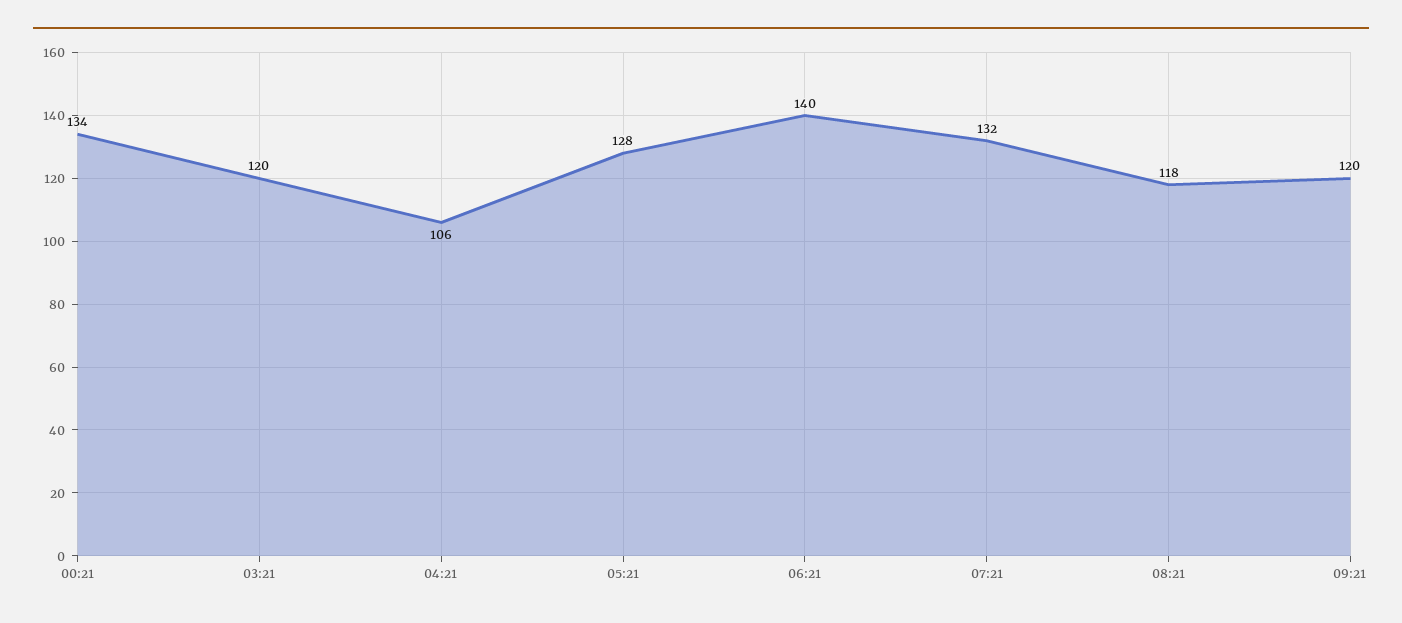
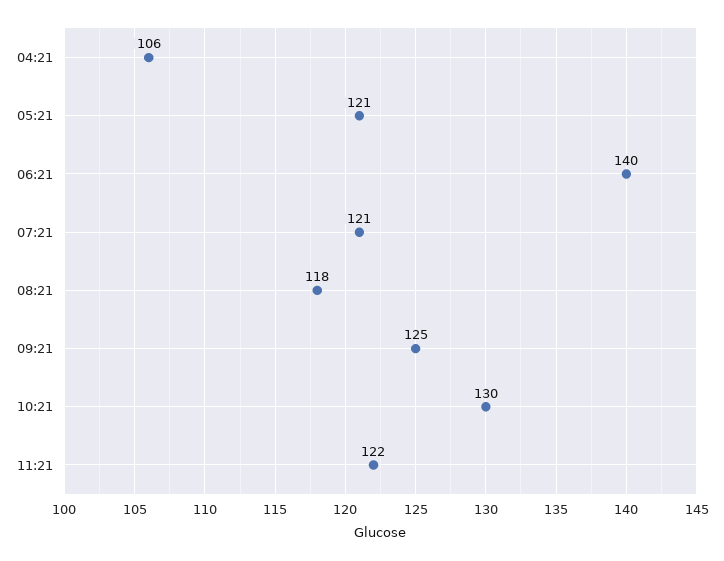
00:21: 134 -> none
03:21: 120 -> none
05:21: 128 -> 121
07:21: 132 -> 121
09:21: 120 -> 125
10:21: none -> 130
11:21: none -> 122

